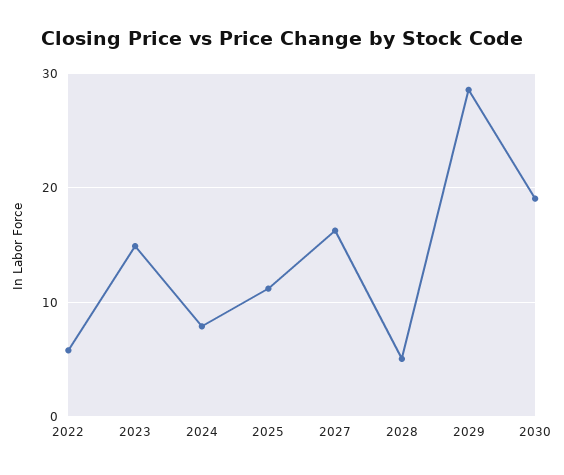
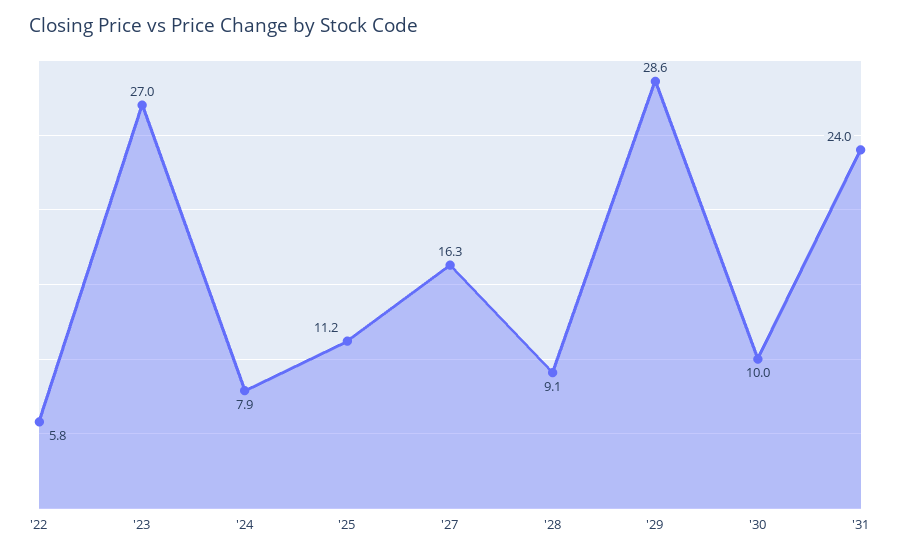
2023: 15 -> 27
2028: 5 -> 9.1
2030: 19 -> 10
'31: none -> 24

